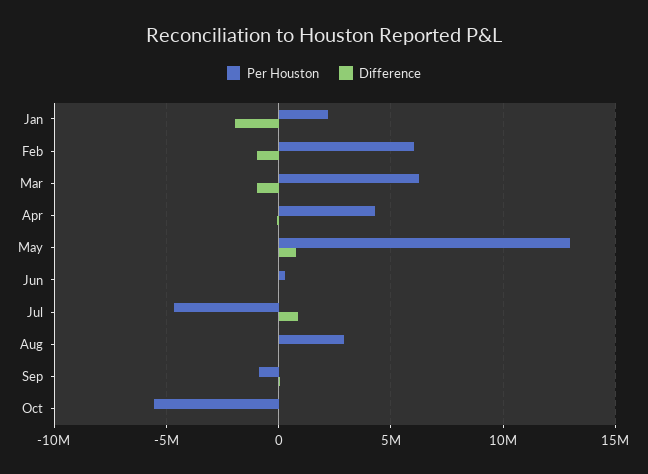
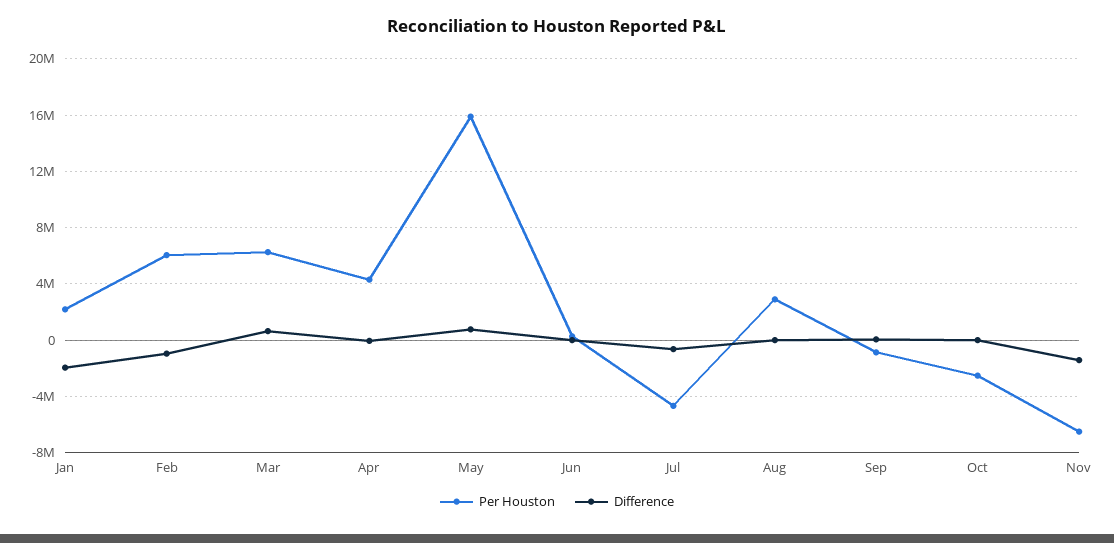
Difference, Mar: -1000000 -> 500000
Per Houston, May: 13000000 -> 16000000
Difference, Jul: 1000000 -> -500000
Per Houston, Oct: -5500000 -> -2500000
Per Houston, Nov: none -> -6500000
Difference, Nov: none -> -1500000

